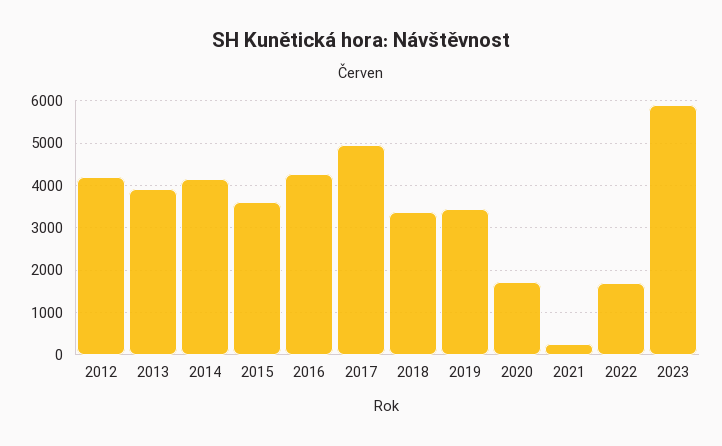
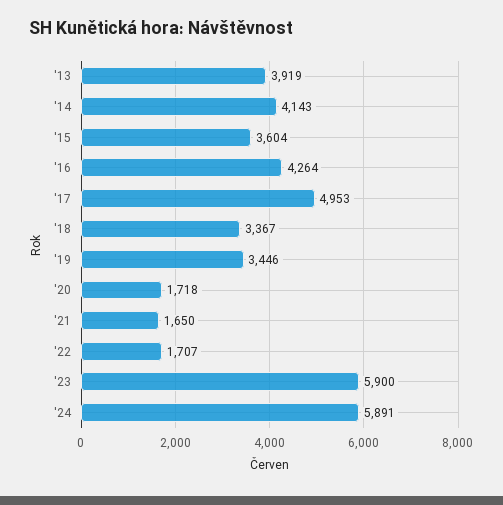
2012: 4200 -> none
2021: 200 -> 1650
'24: none -> 5891

